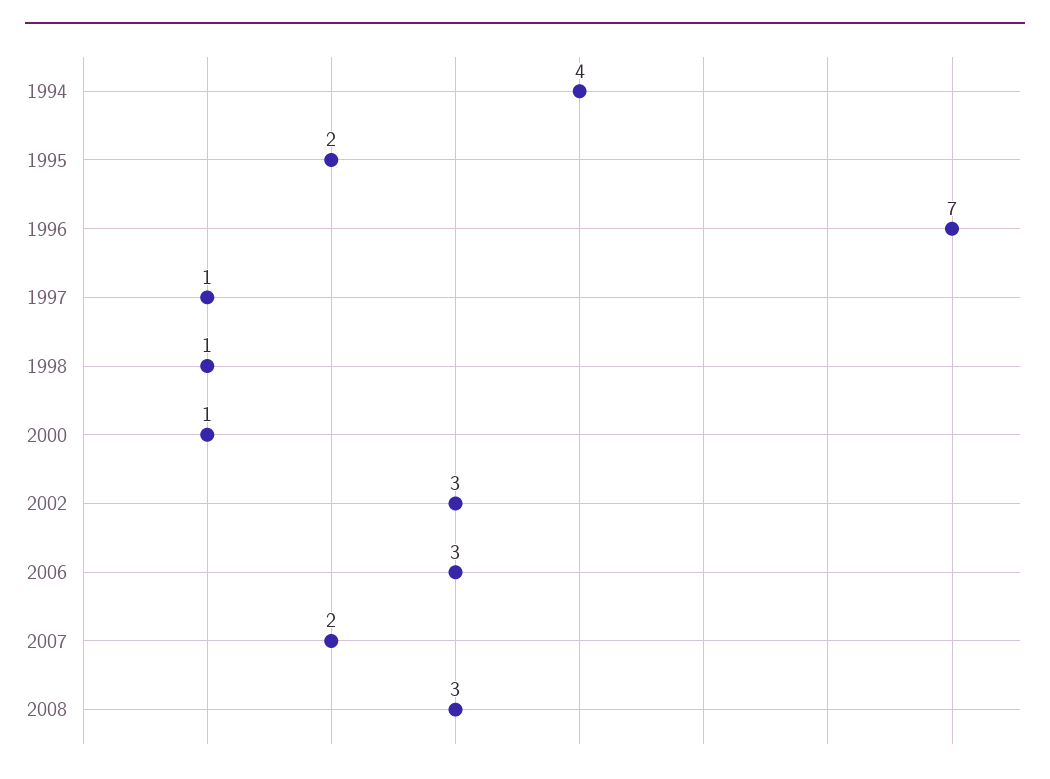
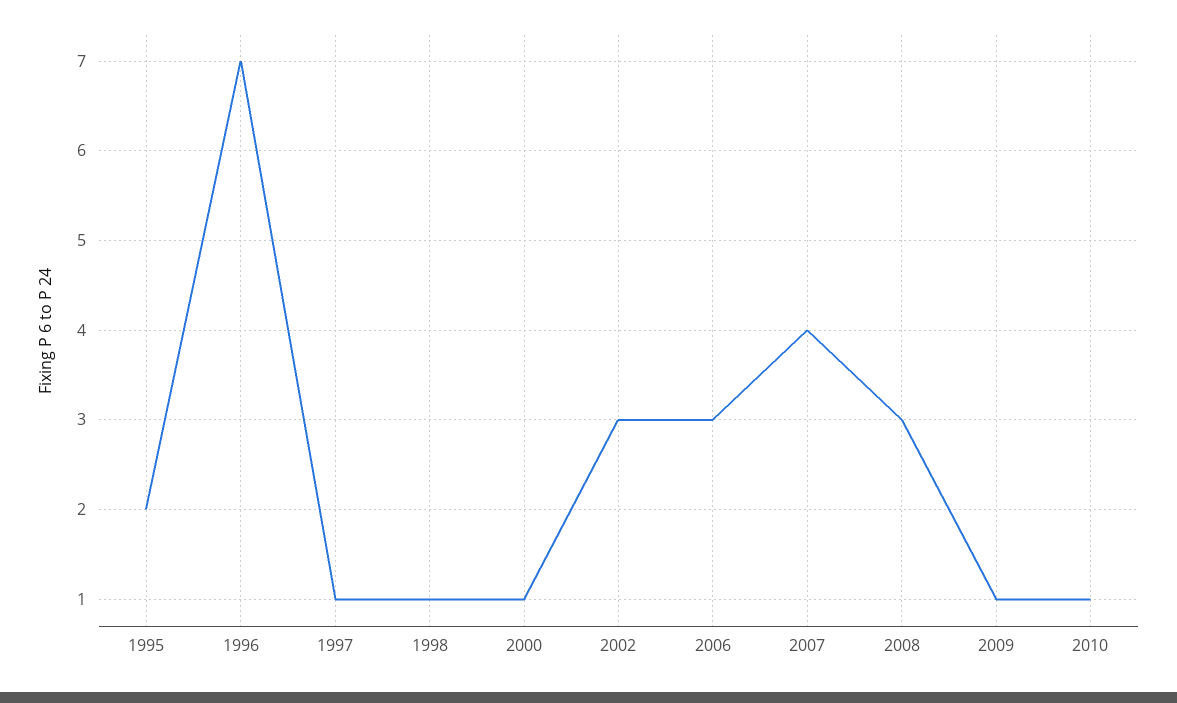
1994: 4 -> none
2007: 2 -> 4
2009: none -> 1
2010: none -> 1

